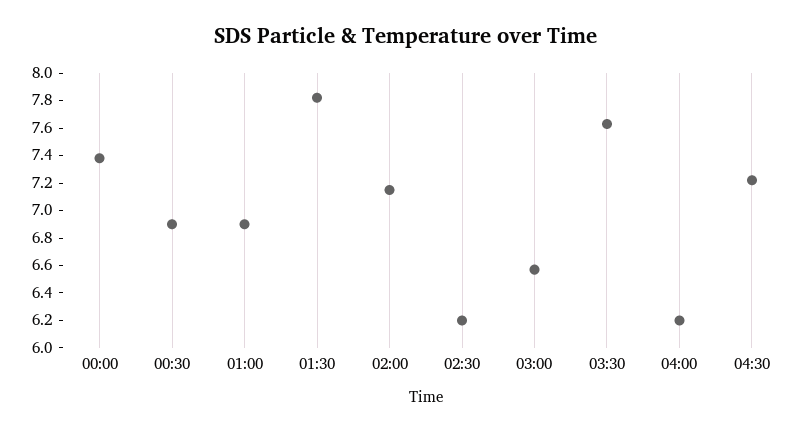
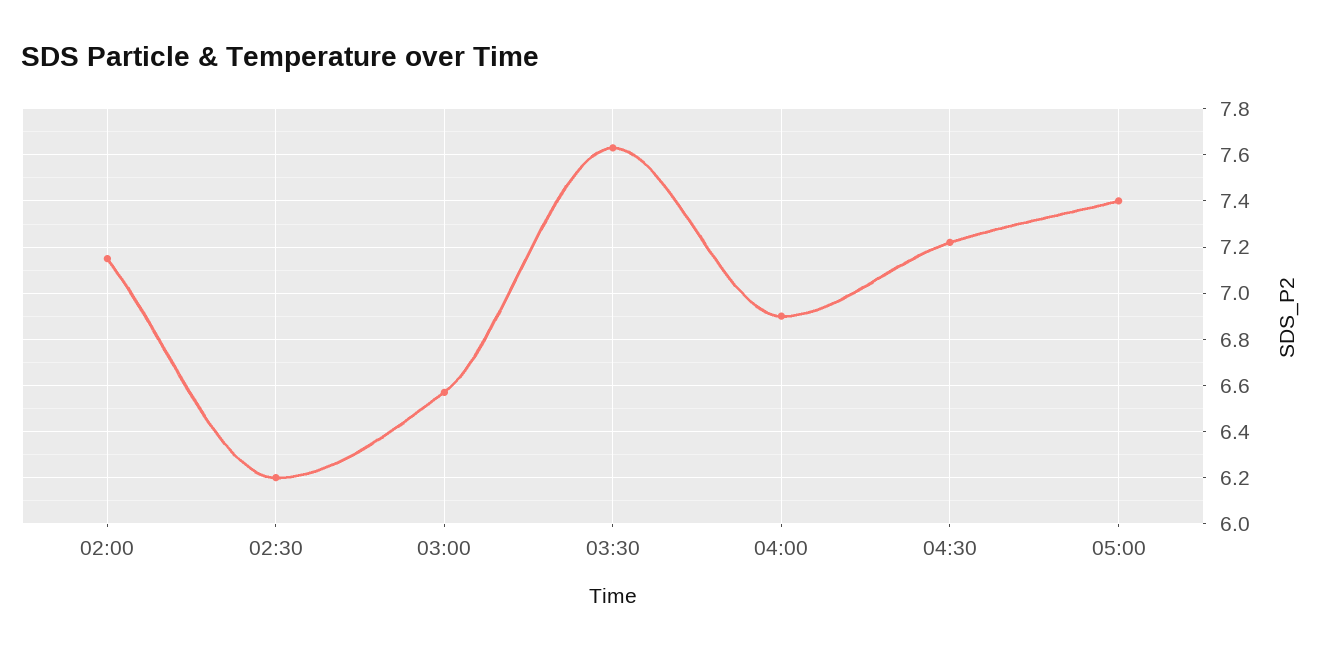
00:00: 7.4 -> none
00:30: 6.9 -> none
01:00: 6.9 -> none
01:30: 7.8 -> none
04:00: 6.2 -> 6.9
05:00: none -> 7.4

